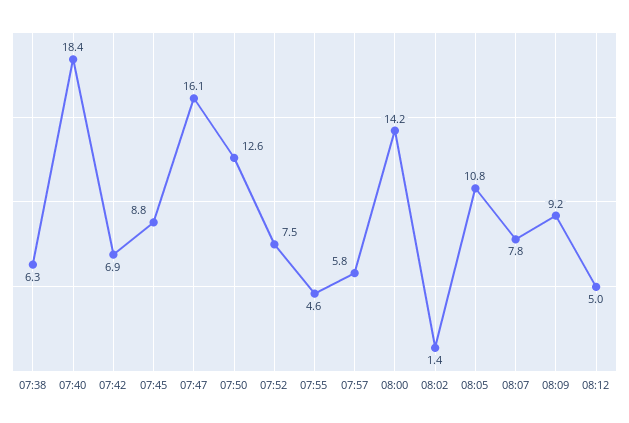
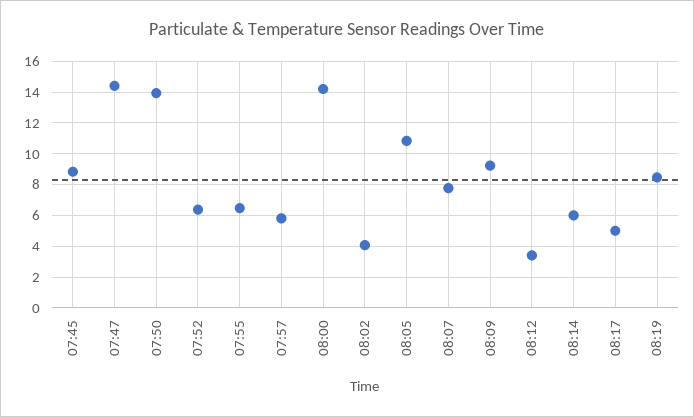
07:38: 6.3 -> none
07:40: 18.4 -> none
07:42: 6.9 -> none
07:47: 16.1 -> 14.5
07:50: 12.6 -> 14
07:52: 7.5 -> 6.5
07:55: 4.6 -> 6.5
08:02: 1.4 -> 4
08:12: 5 -> 3.5
08:14: none -> 6
08:17: none -> 5
08:19: none -> 8.5

